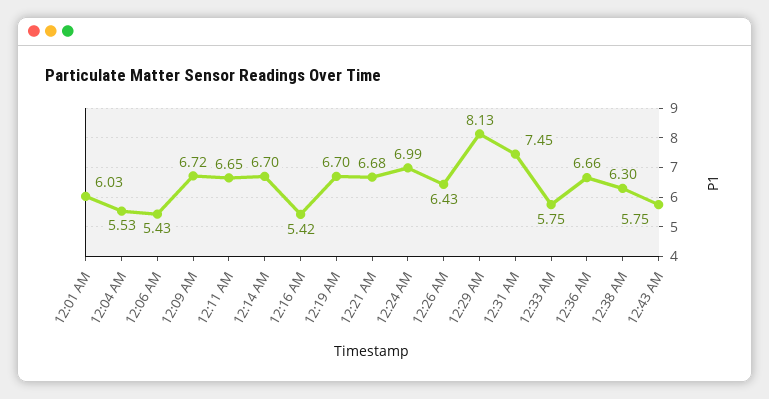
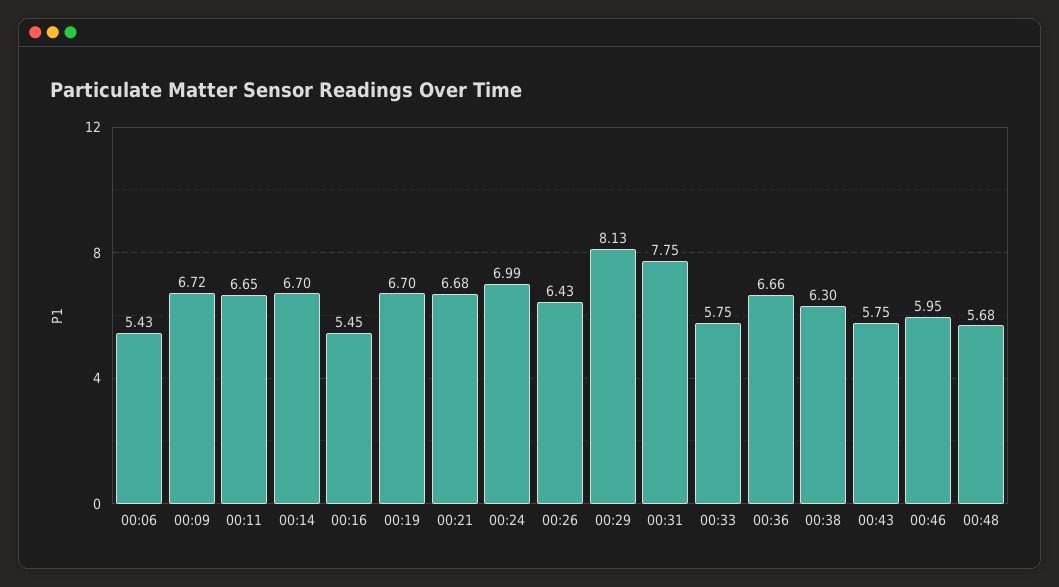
12:01 AM: 6.03 -> none
12:04 AM: 5.53 -> none
12:16 AM: 5.42 -> 5.45
12:31 AM: 7.45 -> 7.75
00:46: none -> 5.95
00:48: none -> 5.68

